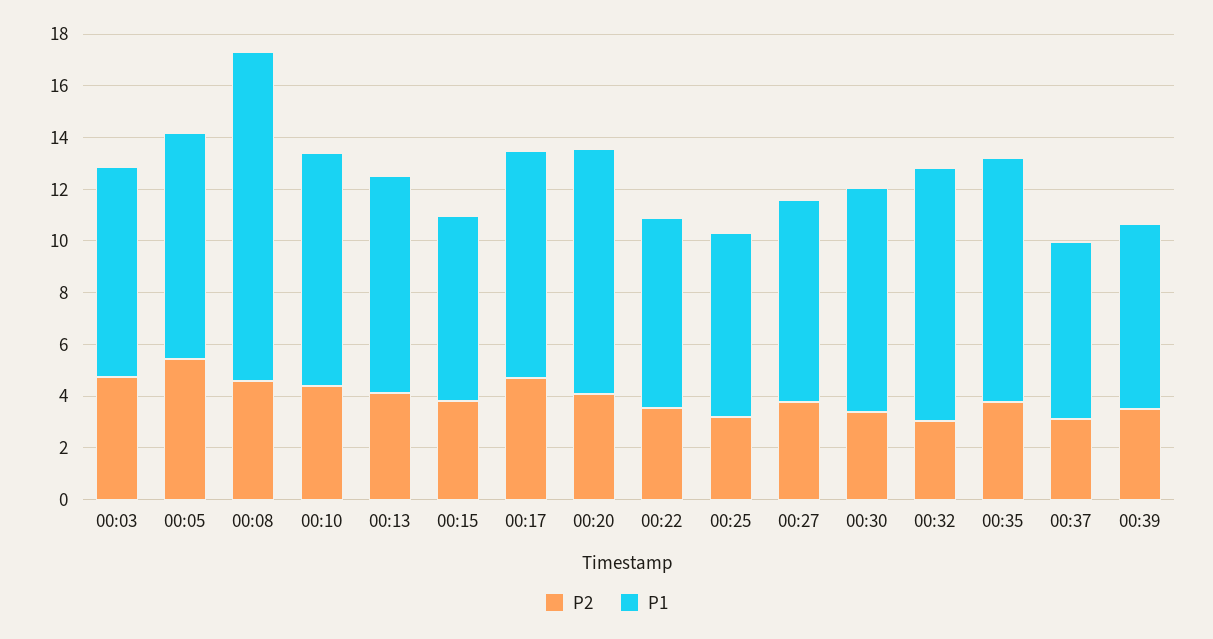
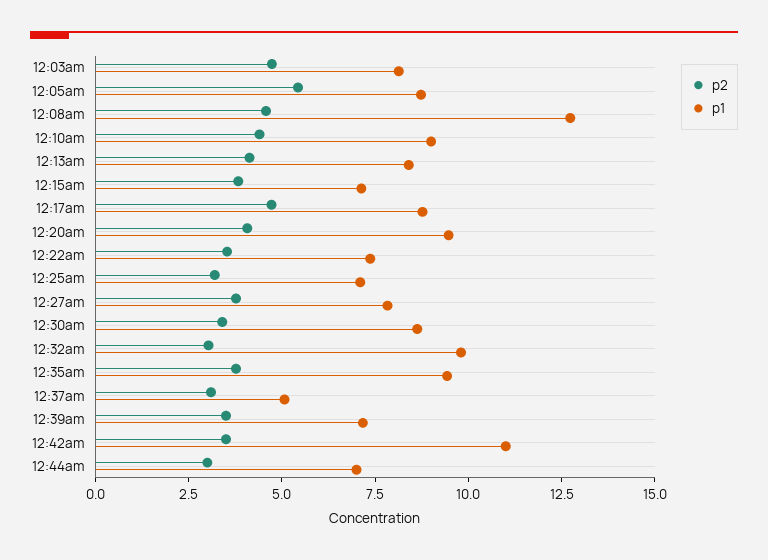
P1, 00:37: 7 -> 5
P2, 12:42am: none -> 3.5
P1, 12:42am: none -> 11
P2, 12:44am: none -> 3
P1, 12:44am: none -> 7

